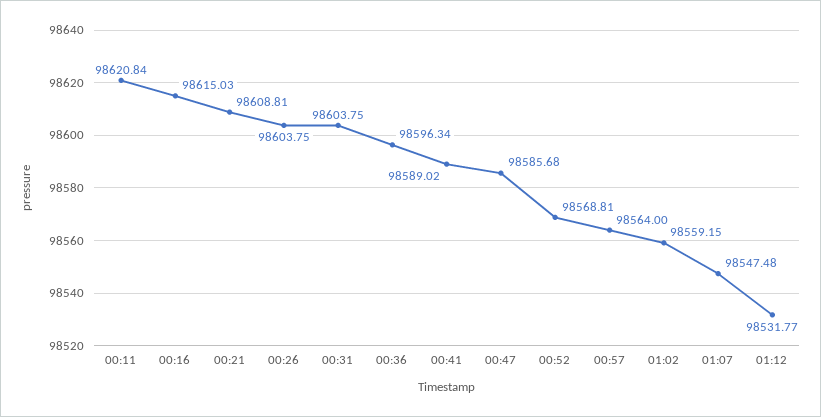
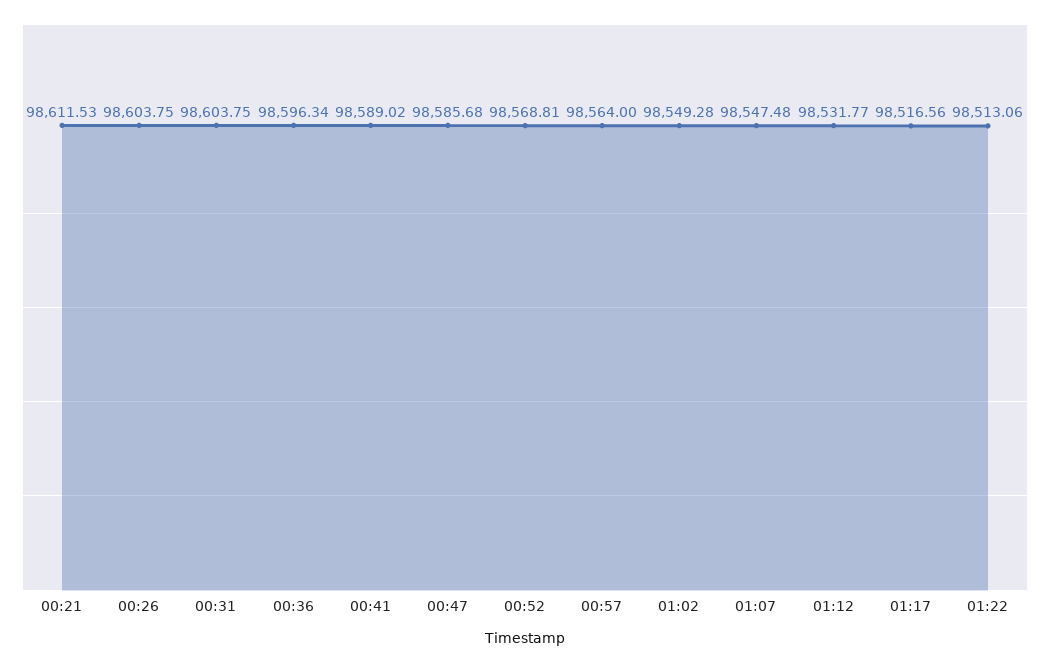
00:11: 98620.84 -> none
00:16: 98615.03 -> none
00:21: 98608.81 -> 98611.53
01:02: 98559.15 -> 98549.28
01:17: none -> 98516.56
01:22: none -> 98513.06

